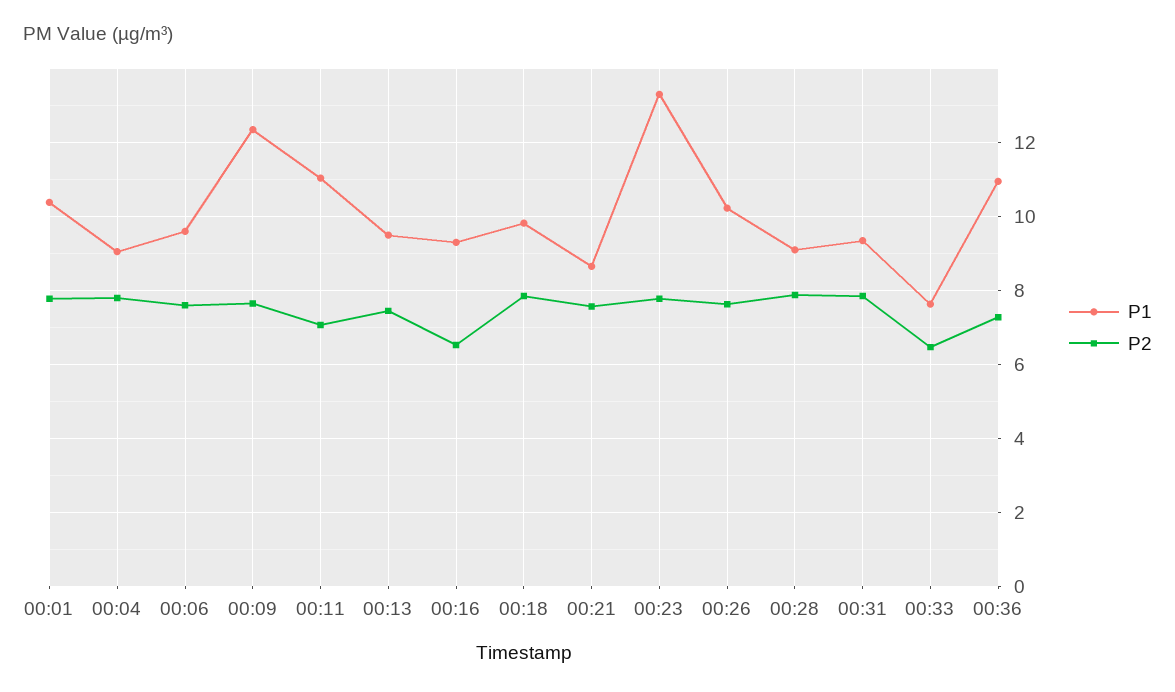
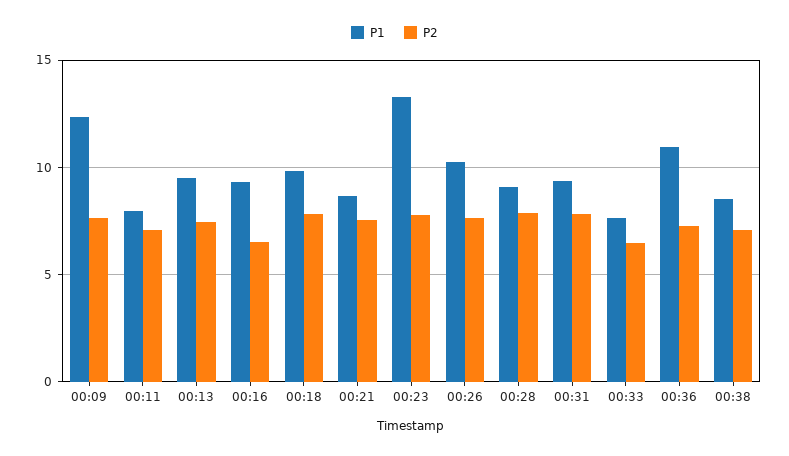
P1, 00:01: 10.4 -> none
P2, 00:01: 7.8 -> none
P1, 00:04: 9 -> none
P2, 00:04: 7.8 -> none
P1, 00:06: 9.6 -> none
P2, 00:06: 7.6 -> none
P1, 00:11: 11 -> 8
P1, 00:38: none -> 8.5
P2, 00:38: none -> 7

